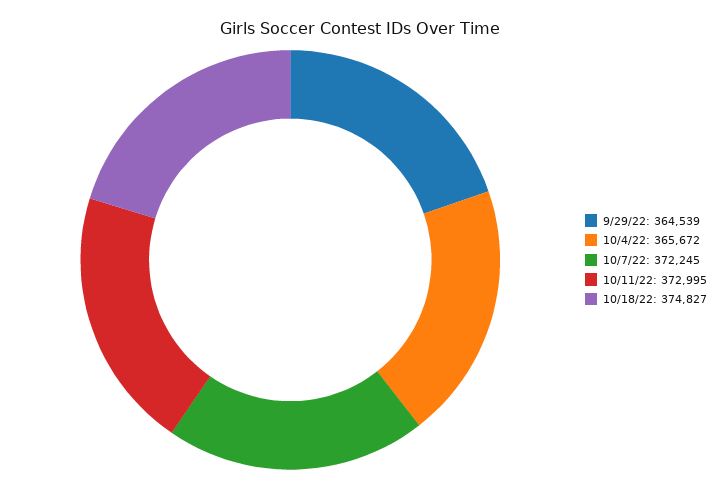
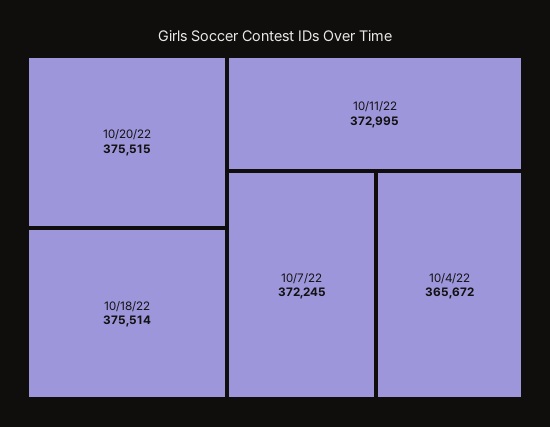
9/29/22: 364539 -> none
10/18/22: 374827 -> 375514
10/20/22: none -> 375515

